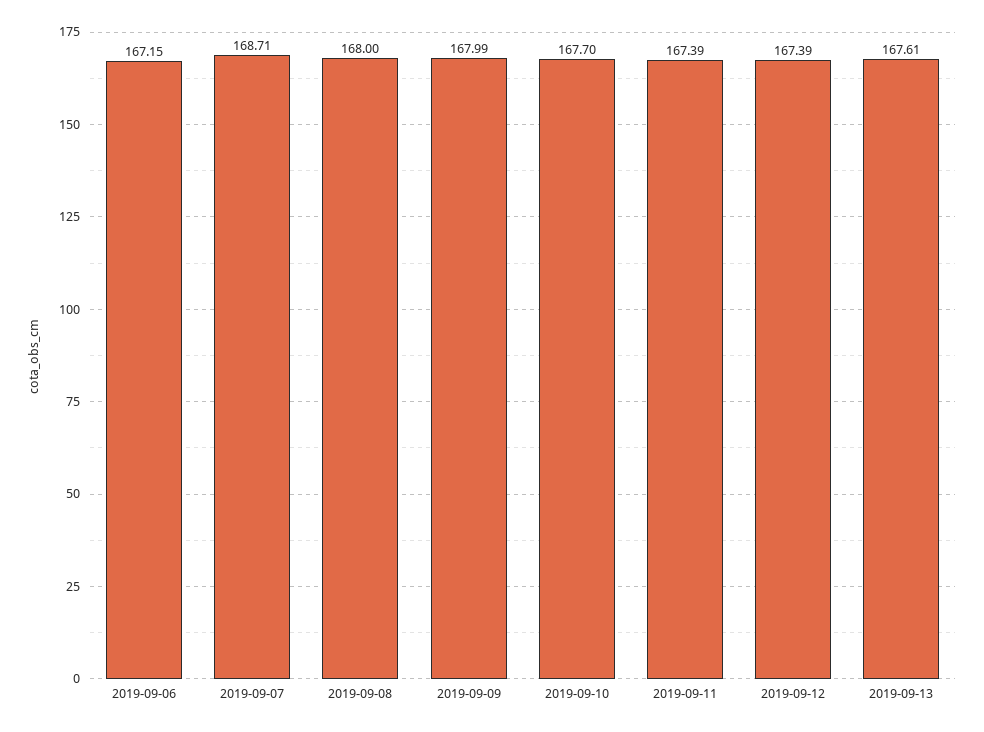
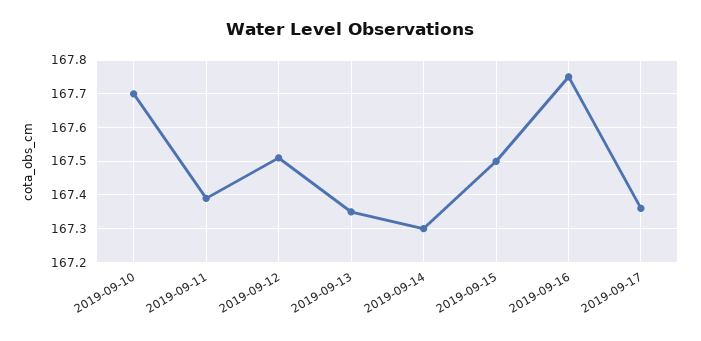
2019-09-06: 167.15 -> none
2019-09-07: 168.71 -> none
2019-09-08: 168 -> none
2019-09-09: 167.99 -> none
2019-09-12: 167.39 -> 167.5
2019-09-13: 167.61 -> 167.35
2019-09-14: none -> 167.3
2019-09-15: none -> 167.5
2019-09-16: none -> 167.75
2019-09-17: none -> 167.35

